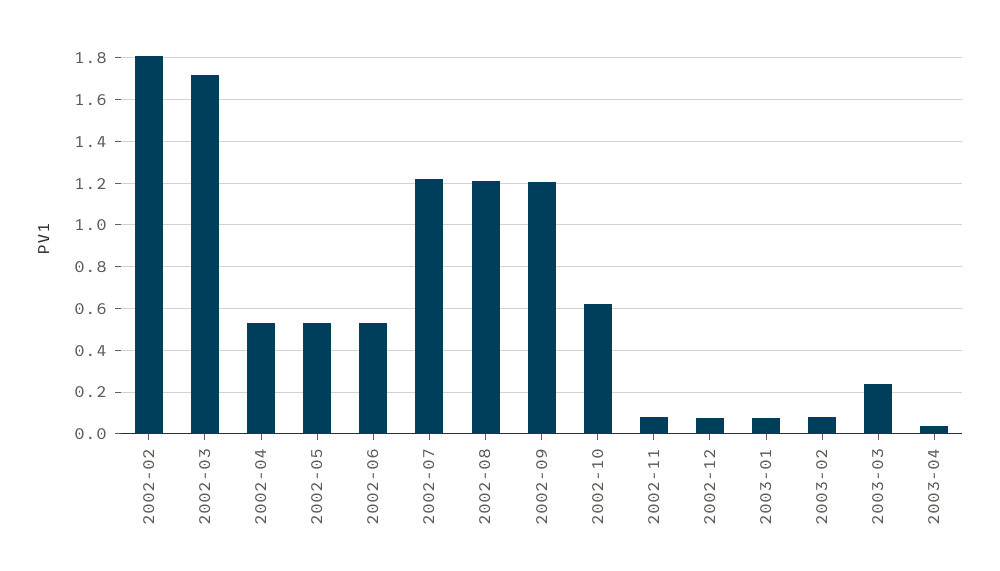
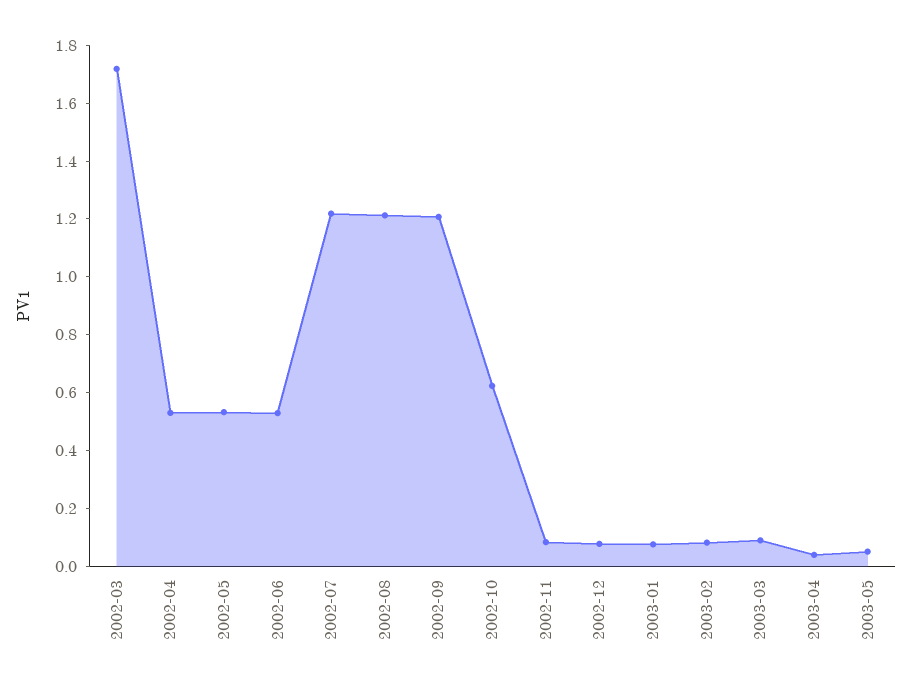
2002-02: 1.8 -> none
2003-03: 0.25 -> 0.1
2003-05: none -> 0.05

